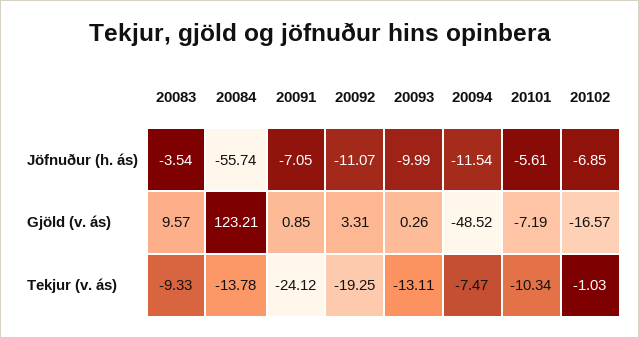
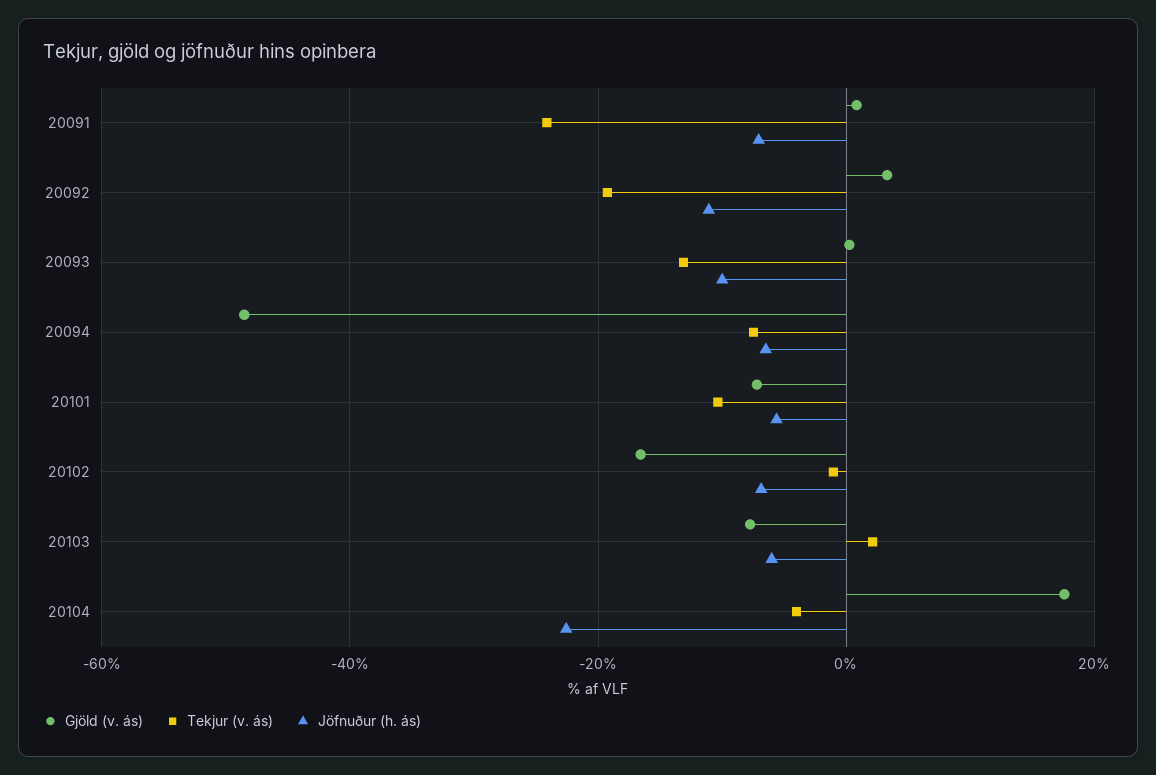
Jöfnuður (h. ás), 20083: -3.54 -> none
Jöfnuður (h. ás), 20084: -55.74 -> none
Jöfnuður (h. ás), 20094: -11.54 -> -6
Gjöld (v. ás), 20083: 9.57 -> none
Gjöld (v. ás), 20084: 123.21 -> none
Tekjur (v. ás), 20083: -9.33 -> none
Tekjur (v. ás), 20084: -13.78 -> none
Gjöld (v. ás), 20103: none -> -8
Tekjur (v. ás), 20103: none -> 2
Jöfnuður (h. ás), 20103: none -> -6
Gjöld (v. ás), 20104: none -> 18
Tekjur (v. ás), 20104: none -> -4
Jöfnuður (h. ás), 20104: none -> -22

